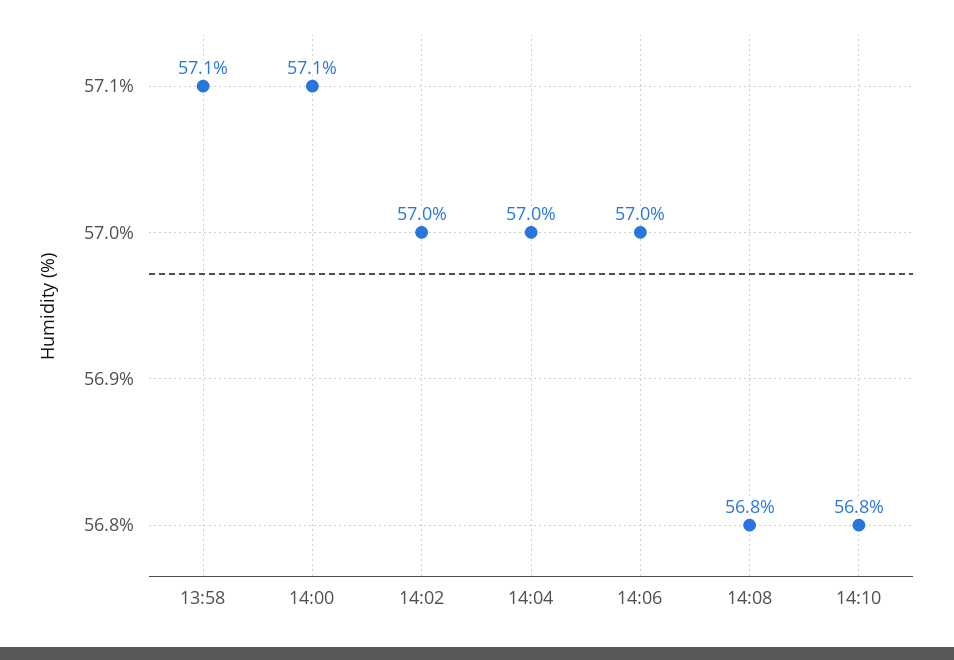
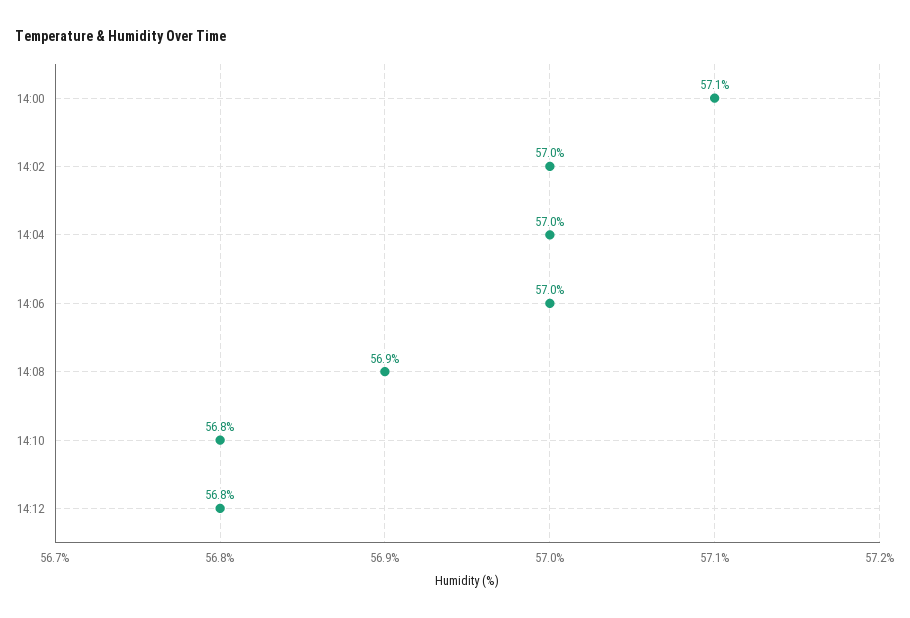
13:58: 57.1 -> none
14:08: 56.8 -> 56.9
14:12: none -> 56.8

